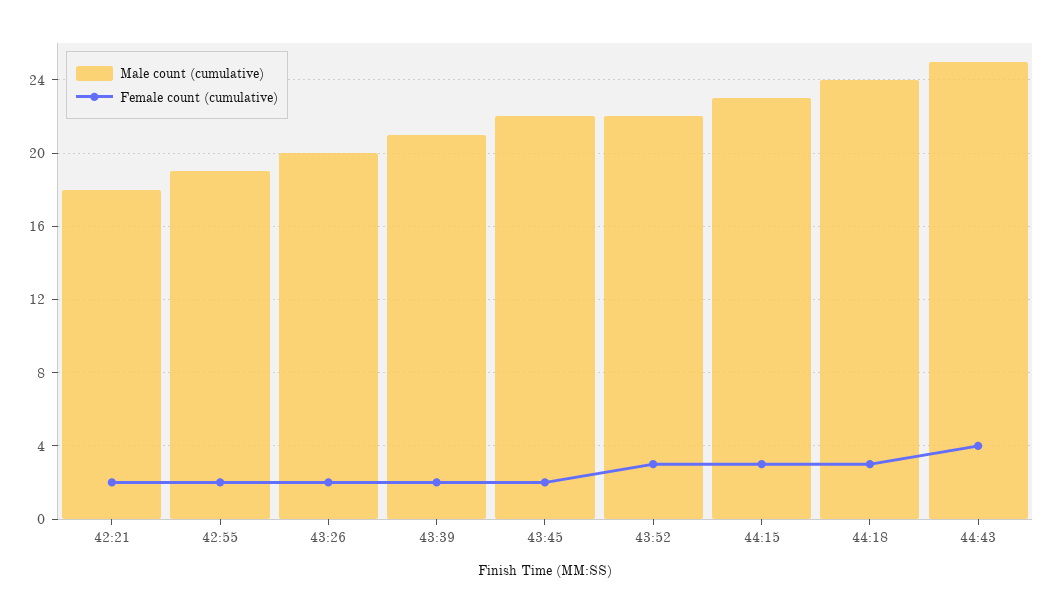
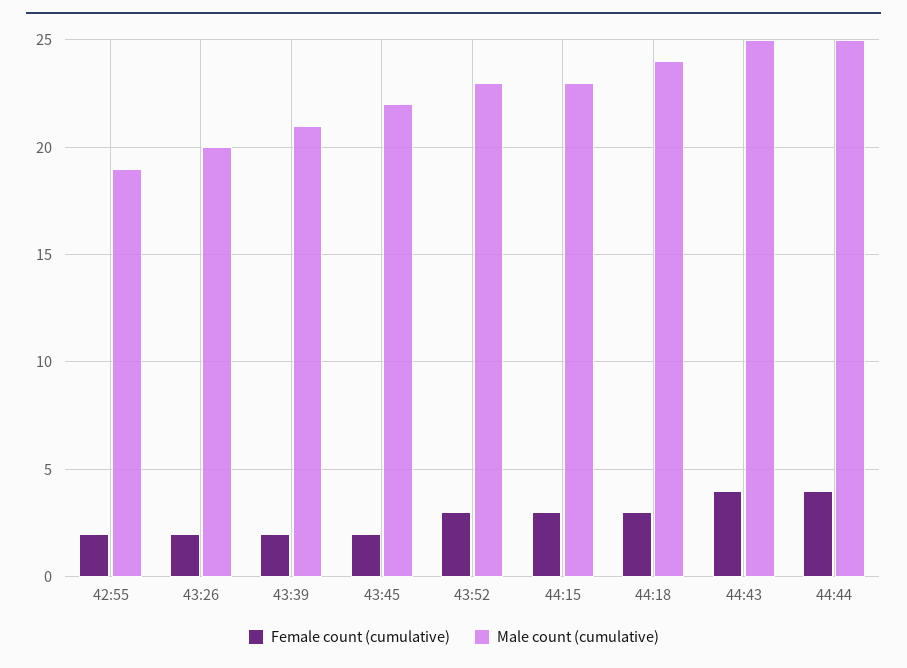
Male count (cumulative), 42:21: 18 -> none
Female count (cumulative), 42:21: 2 -> none
Male count (cumulative), 43:52: 22 -> 23
Female count (cumulative), 44:44: none -> 4
Male count (cumulative), 44:44: none -> 25

